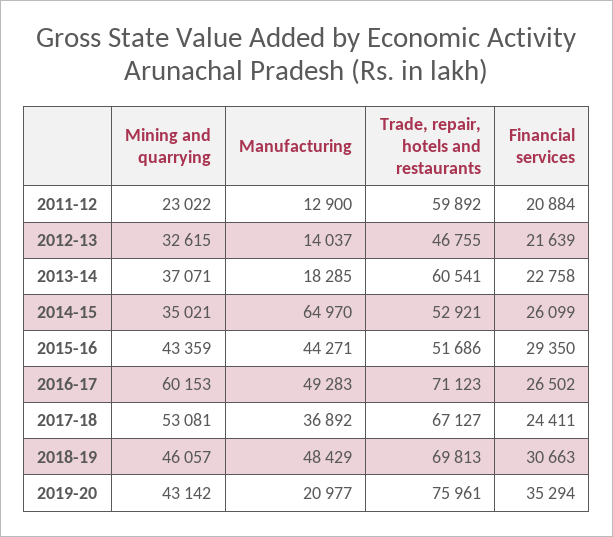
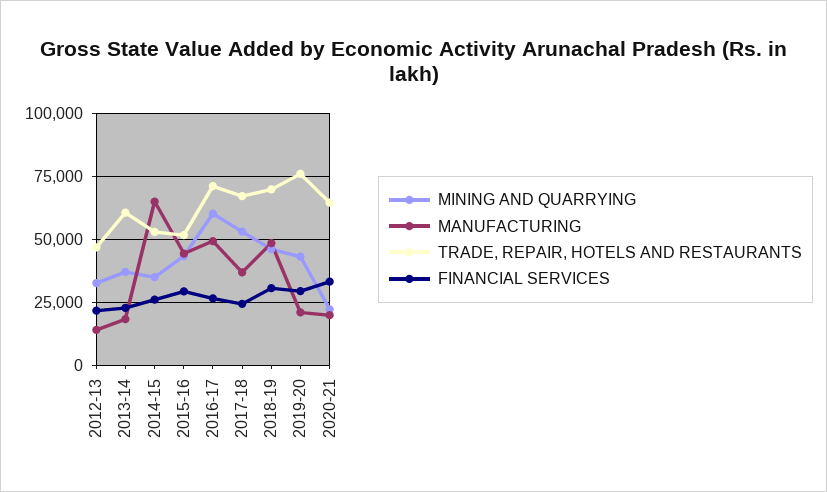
Mining and quarrying, 2011-12: 23022 -> none
Manufacturing, 2011-12: 12900 -> none
Trade, repair, hotels and restaurants, 2011-12: 59892 -> none
Financial services, 2011-12: 20884 -> none
Financial services, 2019-20: 35294 -> 30000
Mining and quarrying, 2020-21: none -> 22500
Manufacturing, 2020-21: none -> 20000
Trade, repair, hotels and restaurants, 2020-21: none -> 65000
Financial services, 2020-21: none -> 32500

